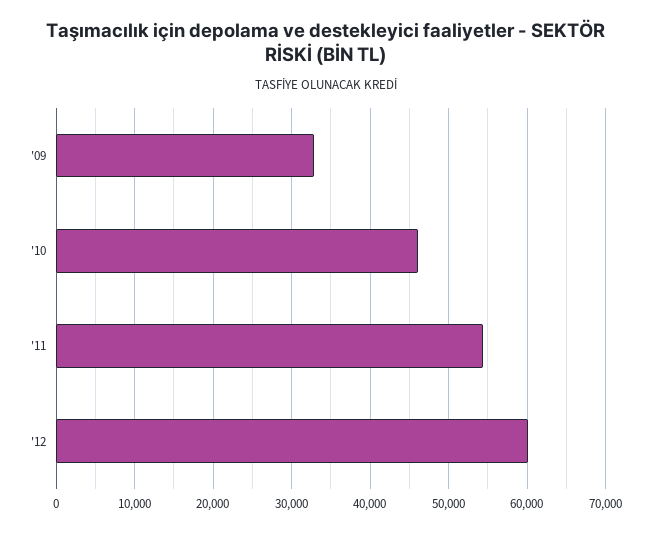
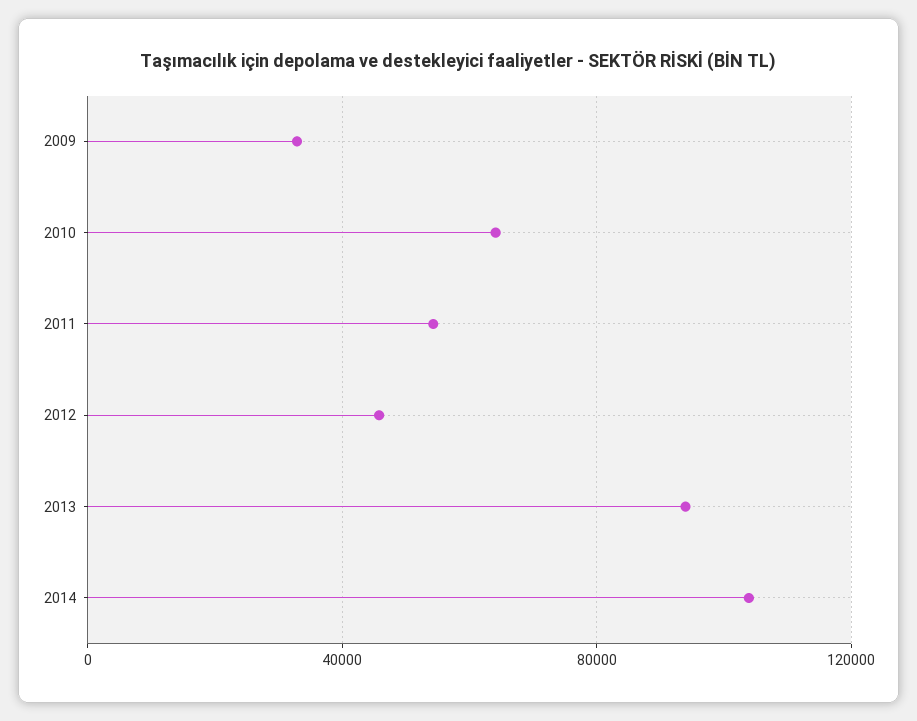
'10: 46000 -> 65000
'12: 60000 -> 45000
2013: none -> 95000
2014: none -> 105000

